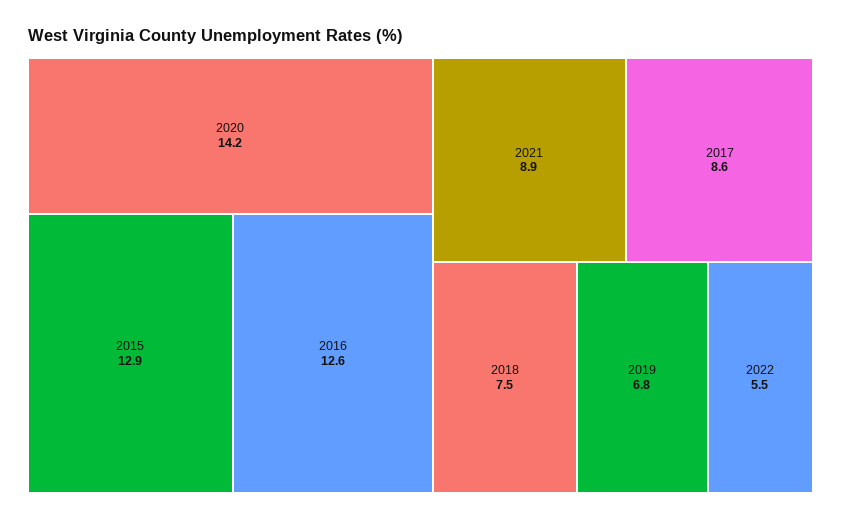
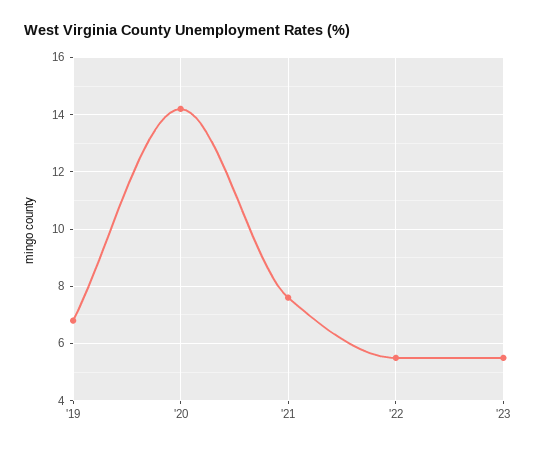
2015: 12.9 -> none
2016: 12.6 -> none
2021: 8.9 -> 7.5
2017: 8.6 -> none
2018: 7.5 -> none
'23: none -> 5.5

